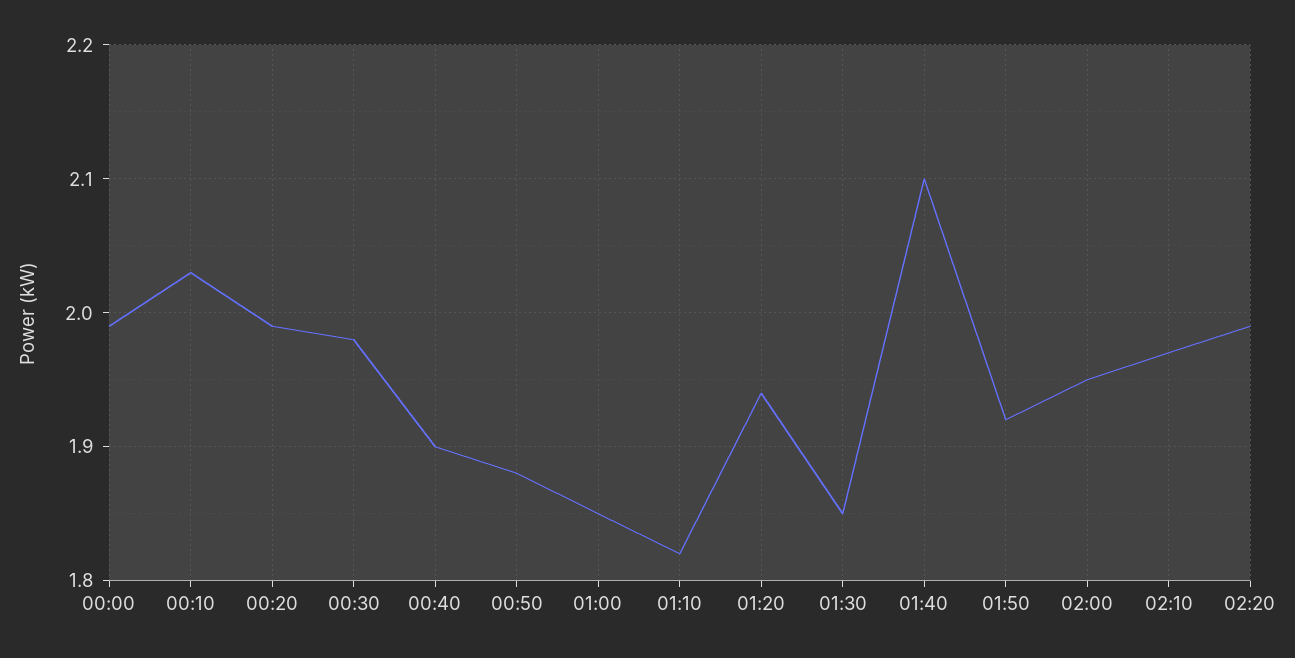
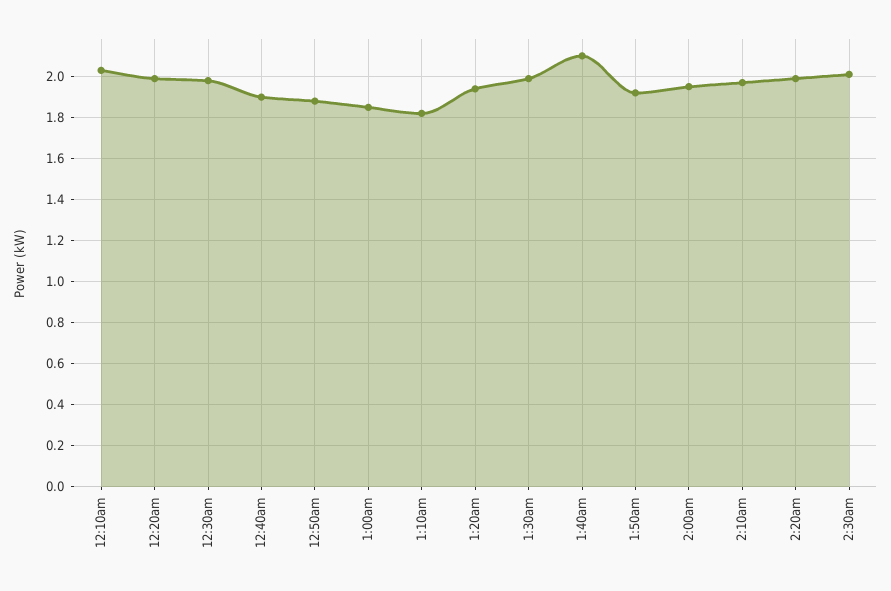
00:00: 1.99 -> none
01:30: 1.85 -> 2
2:30am: none -> 2

